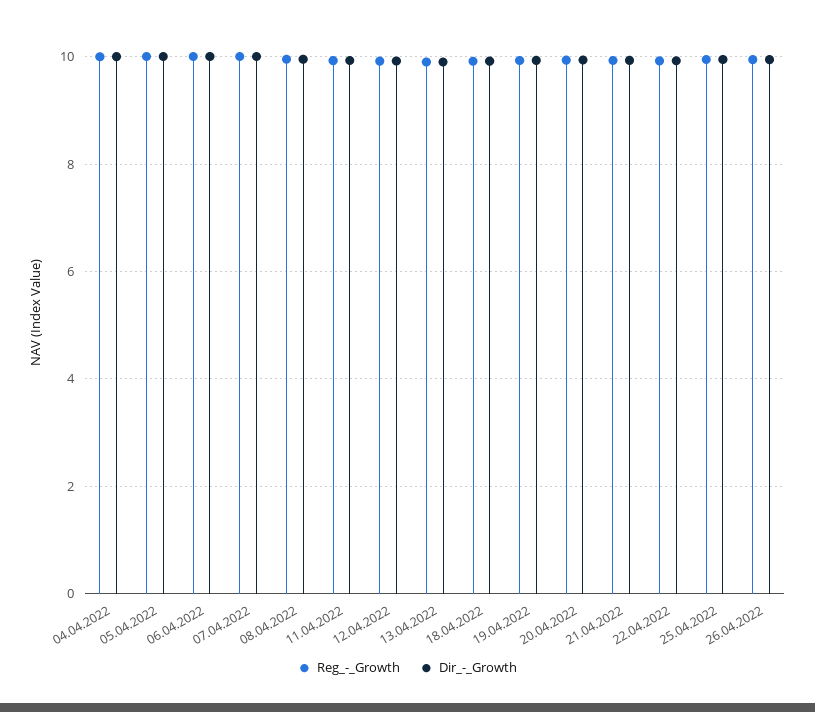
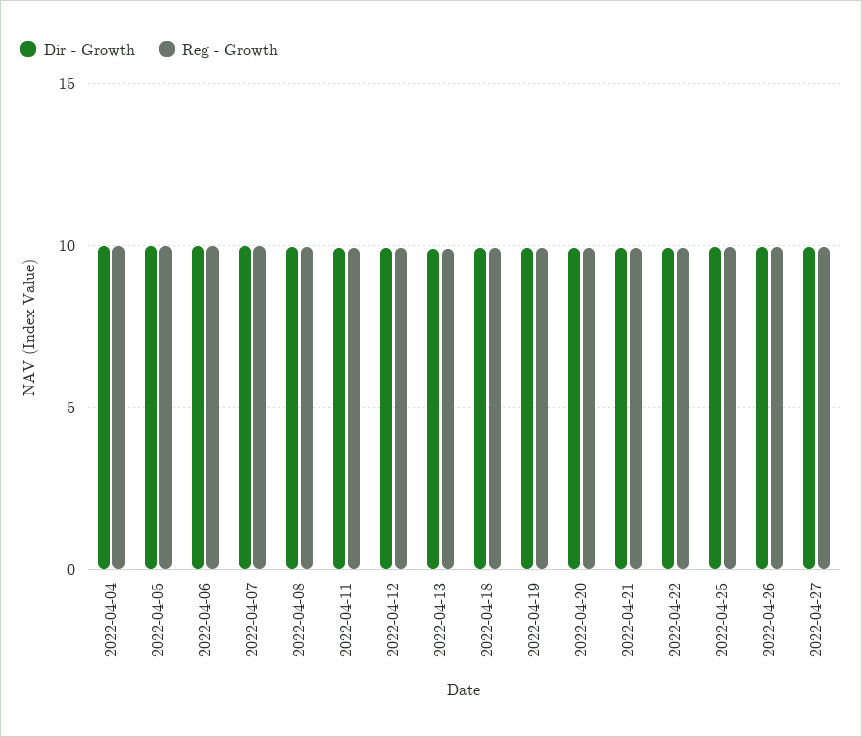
Dir_-_Growth, 2022-04-27: none -> 10
Reg_-_Growth, 2022-04-27: none -> 10

